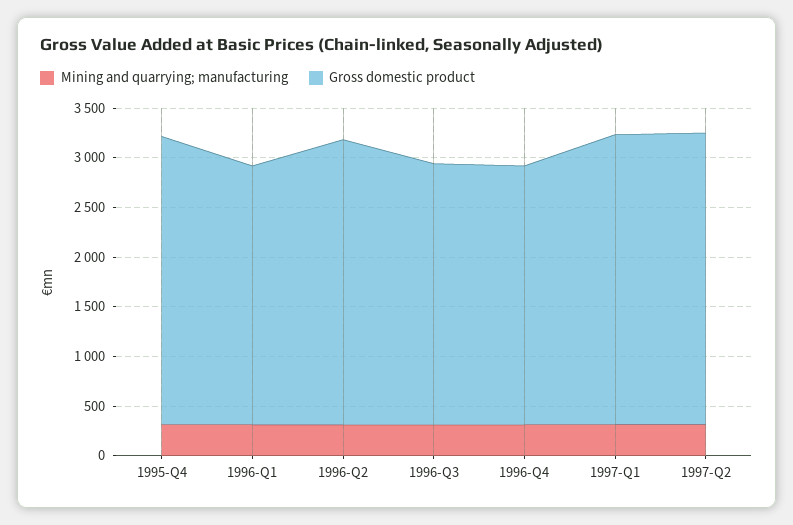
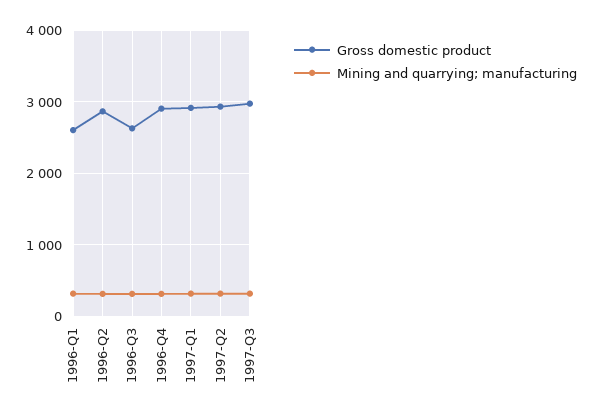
Mining and quarrying; manufacturing, 1995-Q4: 300 -> none
Gross domestic product, 1995-Q4: 2900 -> none
Gross domestic product, 1996-Q4: 2600 -> 2900
Gross domestic product, 1997-Q3: none -> 3000
Mining and quarrying; manufacturing, 1997-Q3: none -> 300

